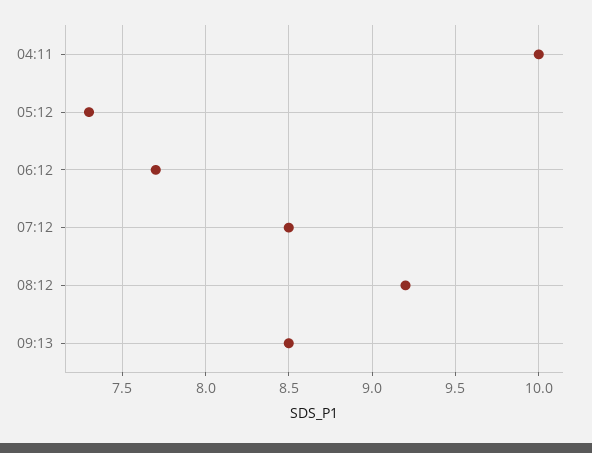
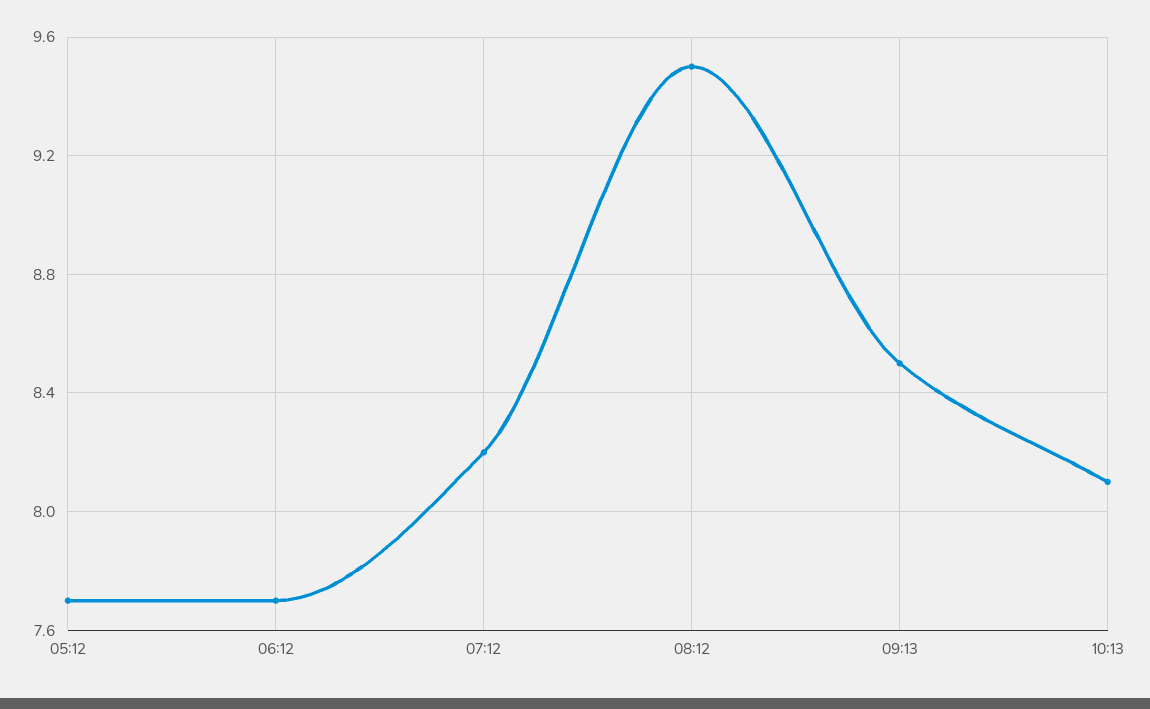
04:11: 10 -> none
05:12: 7.3 -> 7.7
07:12: 8.5 -> 8.2
08:12: 9.2 -> 9.5
10:13: none -> 8.1

